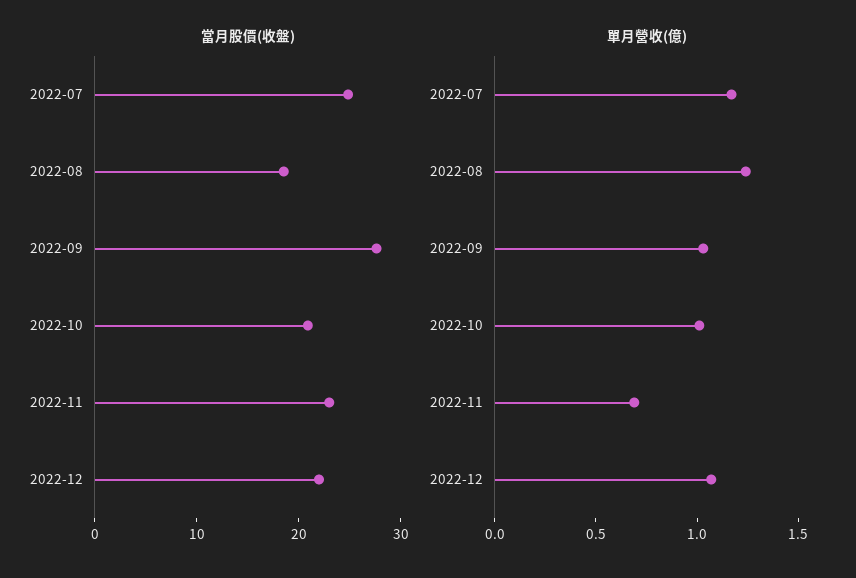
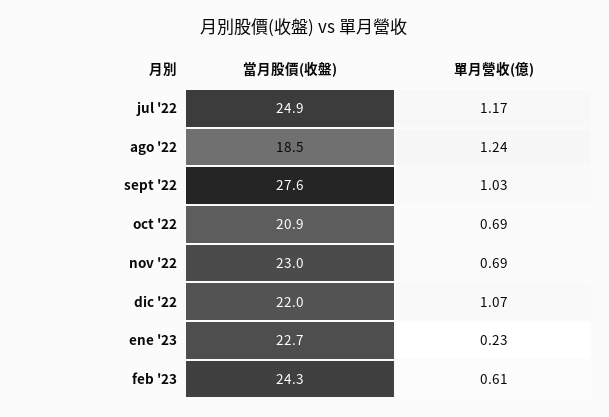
單月營收(億), 2022-10: 1 -> 0.69
當月股價(收盤), ene '23: none -> 22.7
單月營收(億), ene '23: none -> 0.23
當月股價(收盤), feb '23: none -> 24.3
單月營收(億), feb '23: none -> 0.61

